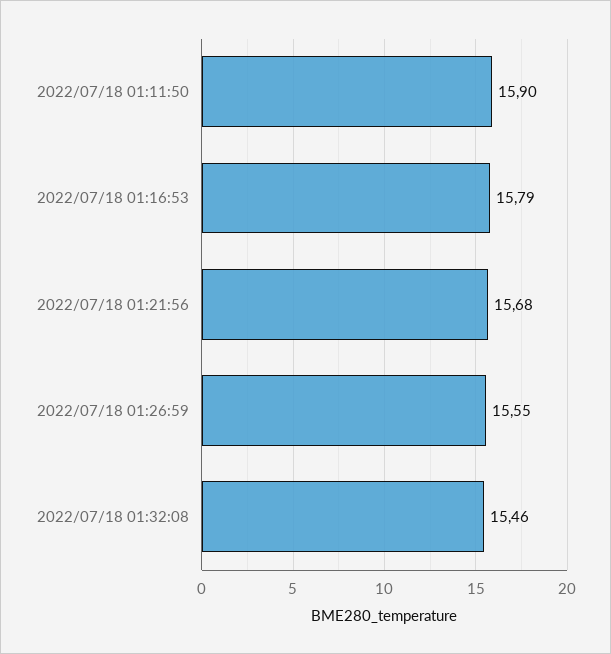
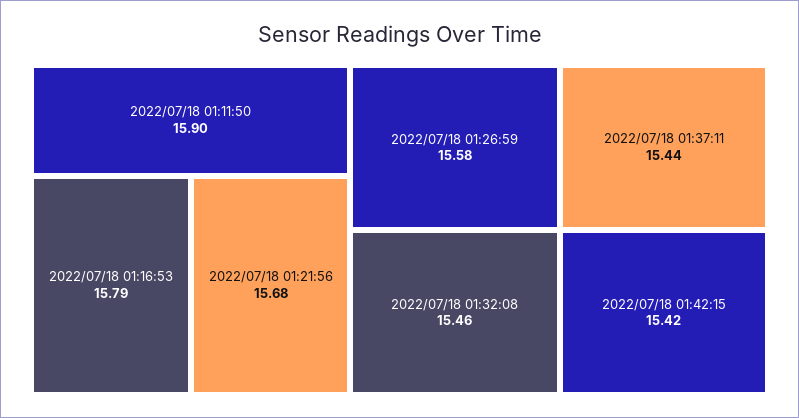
2022/07/18 01:26:59: 15.55 -> 15.58
2022/07/18 01:37:11: none -> 15.44
2022/07/18 01:42:15: none -> 15.42

